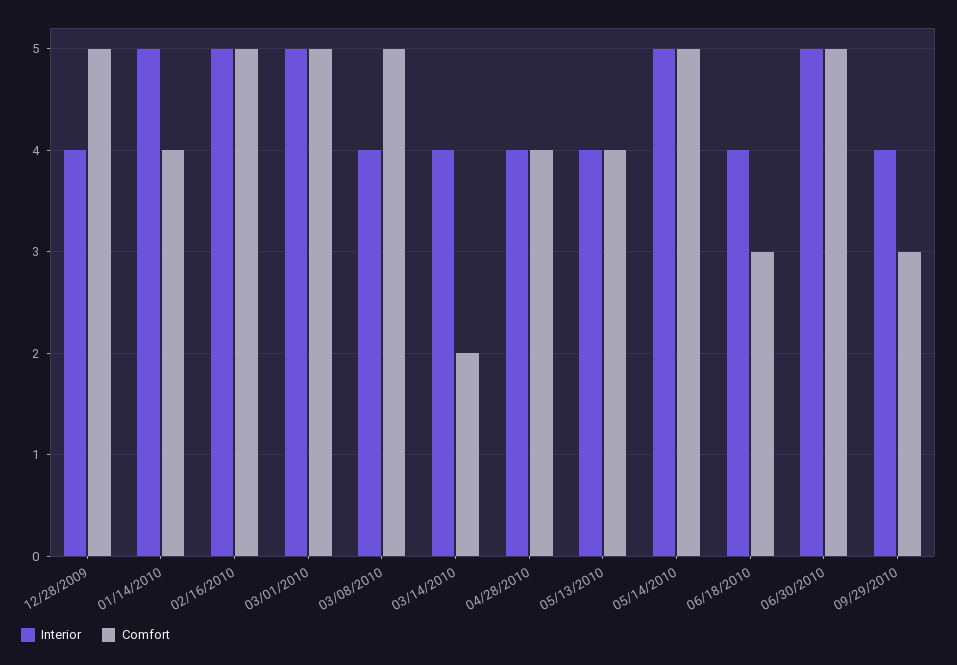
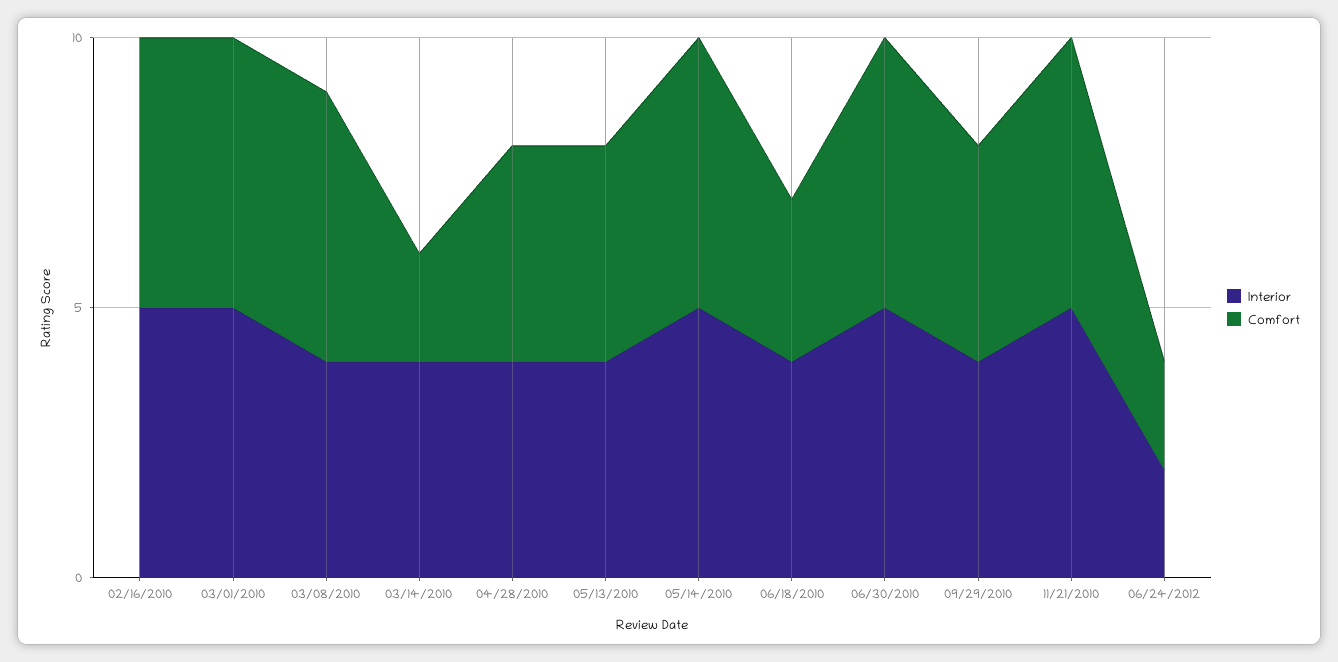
Interior, 12/28/2009: 4 -> none
Comfort, 12/28/2009: 5 -> none
Interior, 01/14/2010: 5 -> none
Comfort, 01/14/2010: 4 -> none
Comfort, 09/29/2010: 3 -> 4
Interior, 11/21/2010: none -> 5
Comfort, 11/21/2010: none -> 5
Interior, 06/24/2012: none -> 2
Comfort, 06/24/2012: none -> 2

